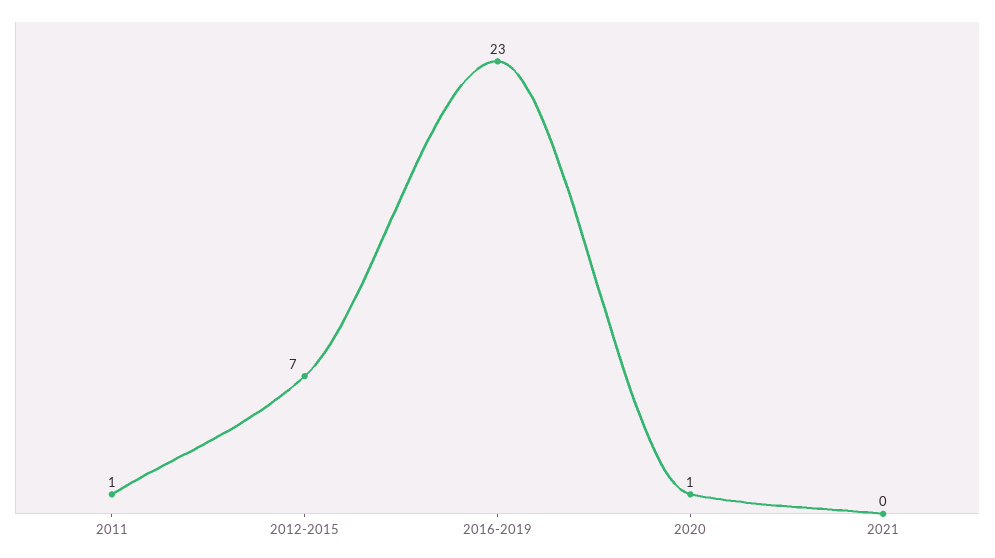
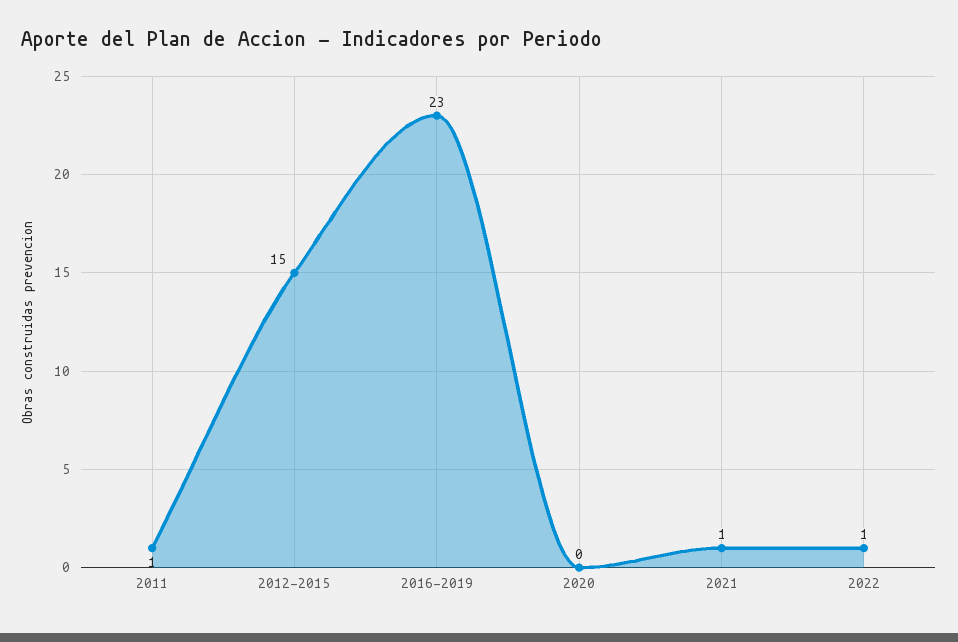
2012-2015: 7 -> 15
2020: 1 -> 0
2021: 0 -> 1
2022: none -> 1

